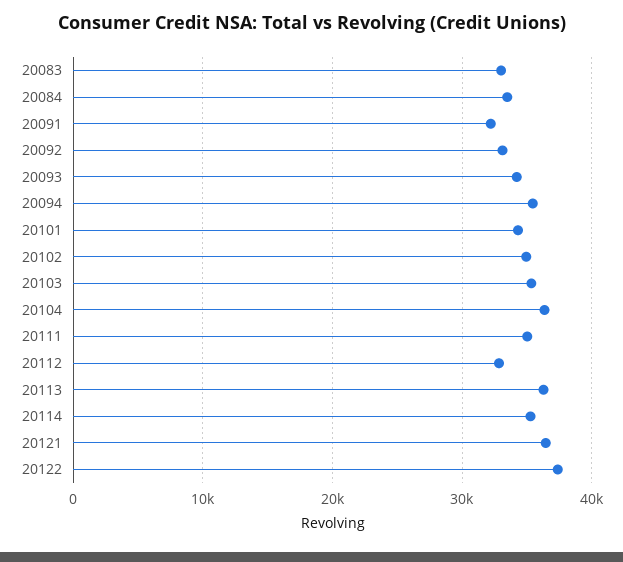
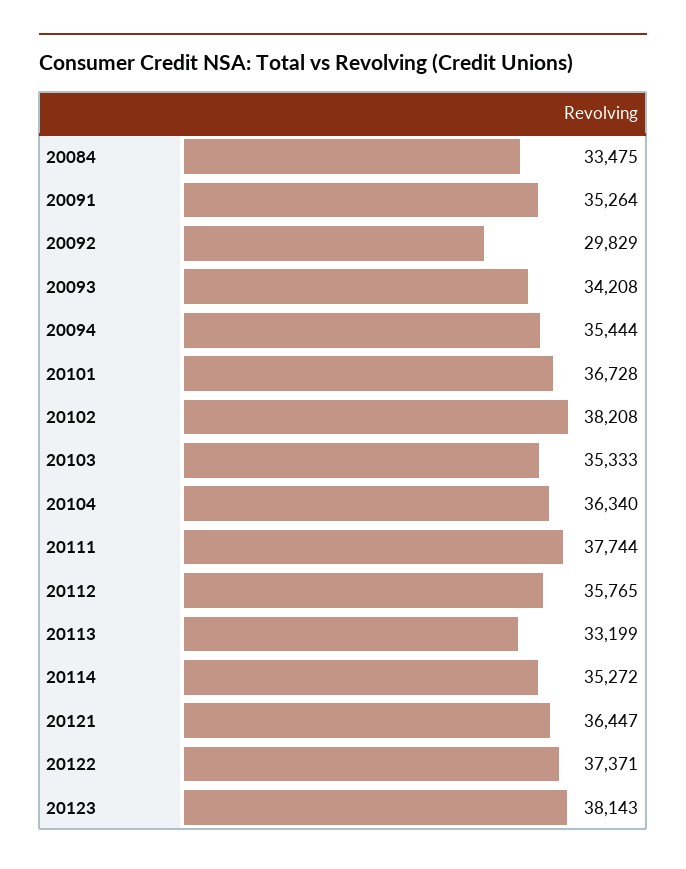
20083: 33000 -> none
20091: 32000 -> 35264
20092: 33000 -> 29829
20101: 34000 -> 36728
20102: 35000 -> 38208
20111: 35000 -> 37744
20112: 33000 -> 35765
20113: 36000 -> 33199
20123: none -> 38143

